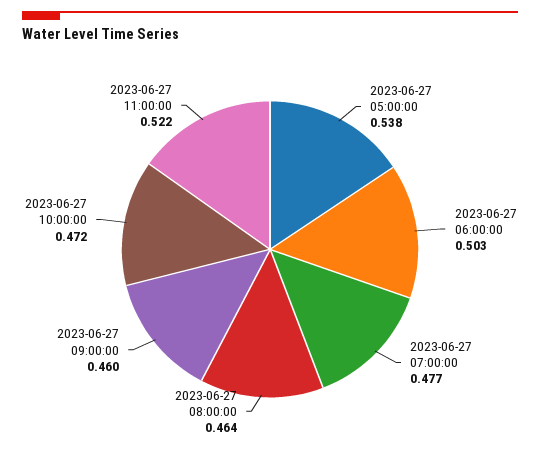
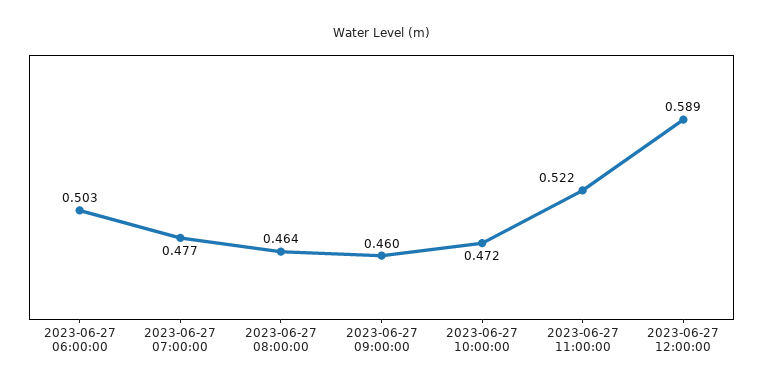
2023-06-27 05:00:00: 0.538 -> none
2023-06-27 12:00:00: none -> 0.589

